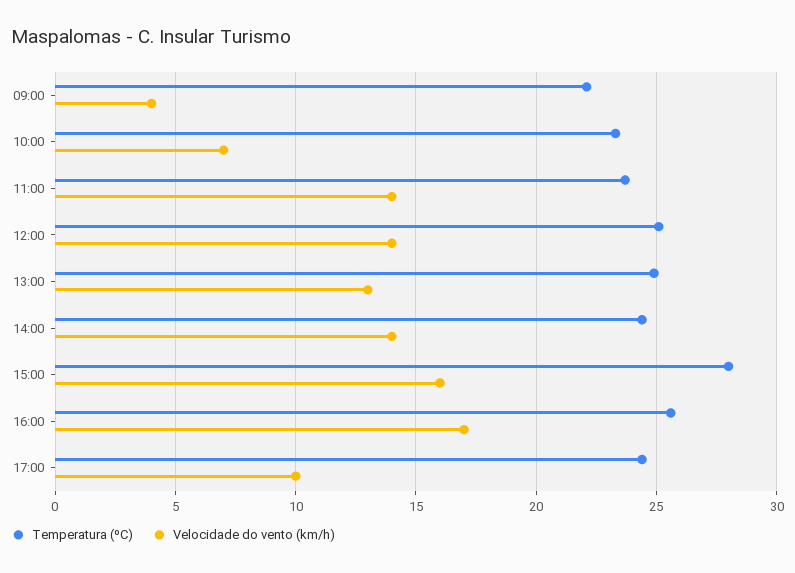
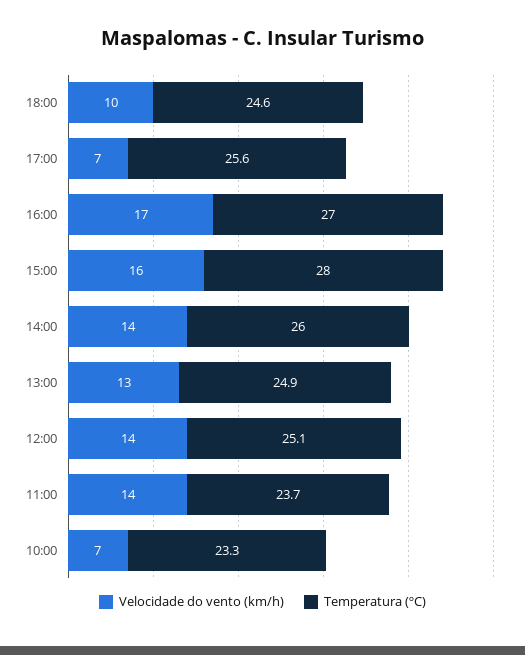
Temperatura (ºC), 09:00: 22 -> none
Velocidade do vento (km/h), 09:00: 4 -> none
Temperatura (ºC), 14:00: 24.5 -> 26
Temperatura (ºC), 16:00: 25.5 -> 27
Temperatura (ºC), 17:00: 24.5 -> 25.6
Velocidade do vento (km/h), 17:00: 10 -> 7
Velocidade do vento (km/h), 18:00: none -> 10
Temperatura (ºC), 18:00: none -> 24.6

